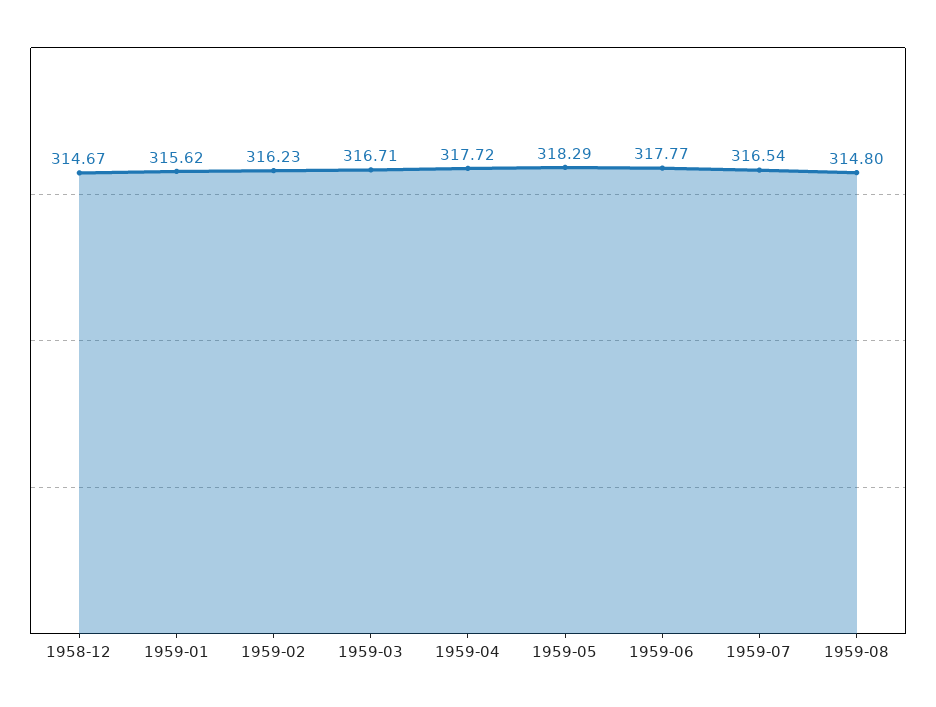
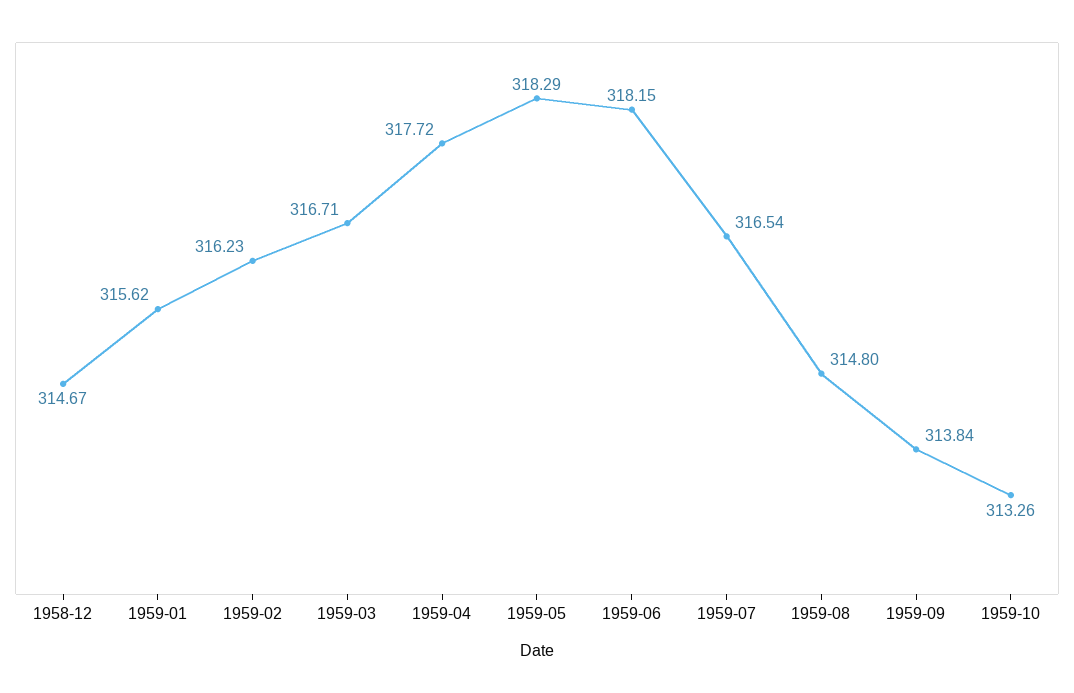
1959-06: 317.77 -> 318.15
1959-09: none -> 313.84
1959-10: none -> 313.26

